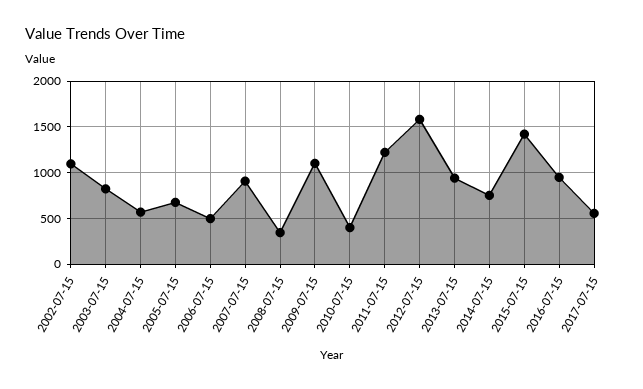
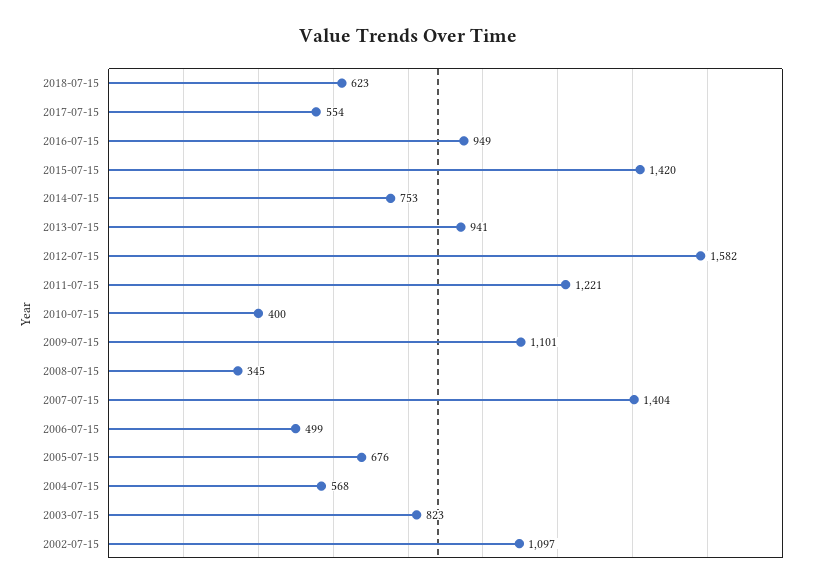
2007-07-15: 900 -> 1404
2018-07-15: none -> 623

